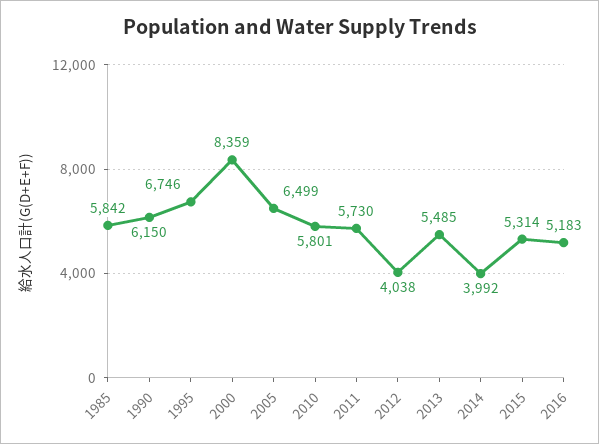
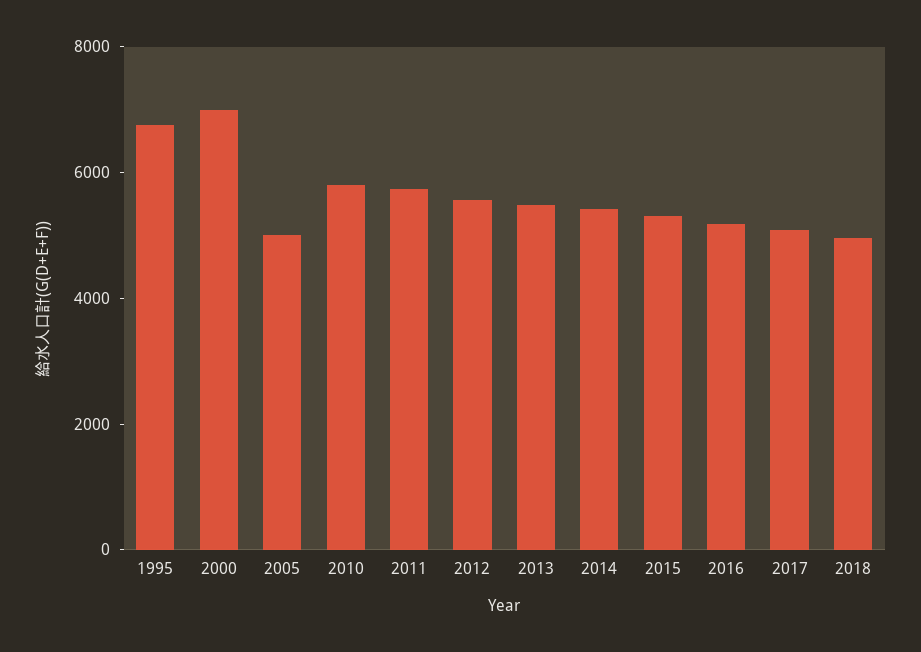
1985: 5842 -> none
1990: 6150 -> none
2000: 8359 -> 7000
2005: 6499 -> 5000
2012: 4038 -> 5500
2014: 3992 -> 5500
2017: none -> 5000
2018: none -> 5000

